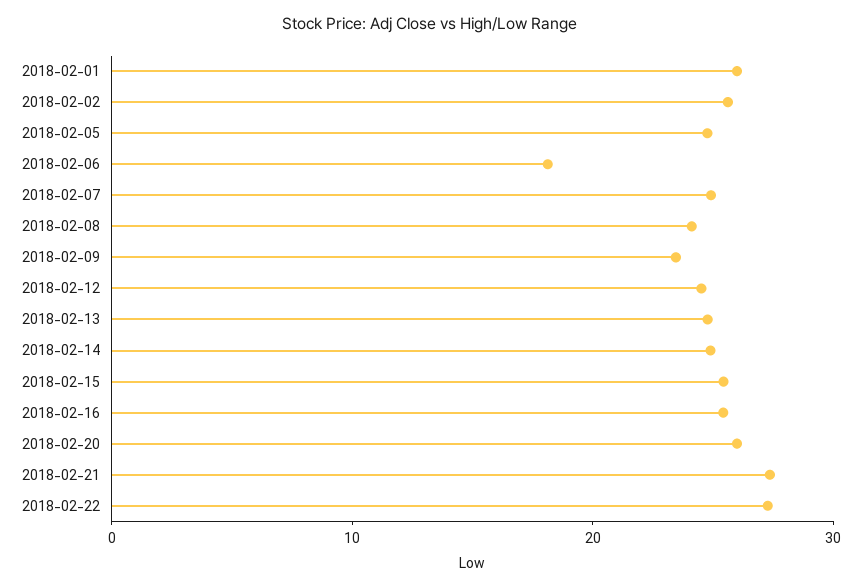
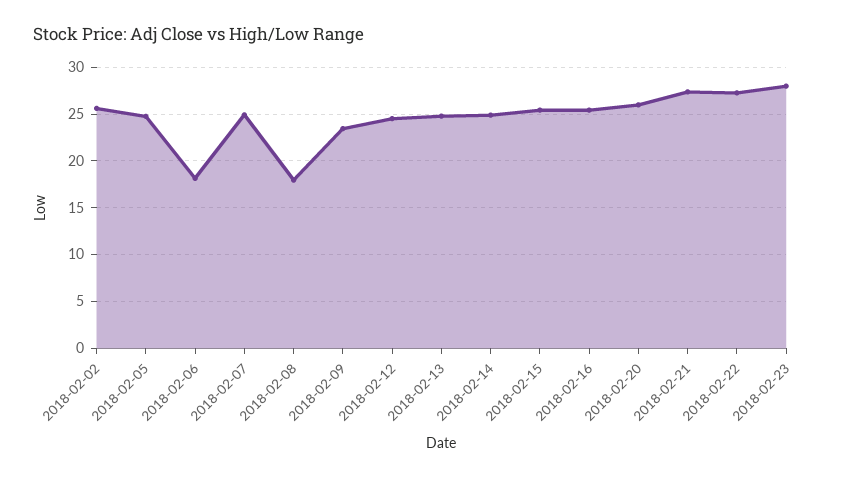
2018-02-01: 26 -> none
2018-02-08: 24 -> 18
2018-02-23: none -> 28

